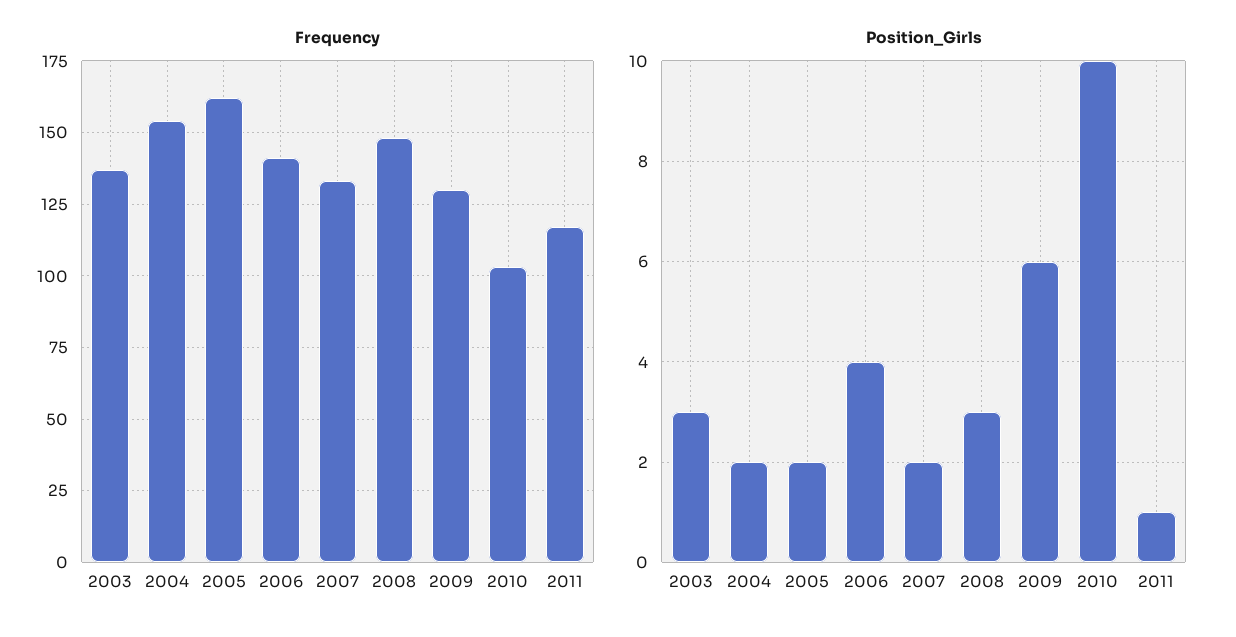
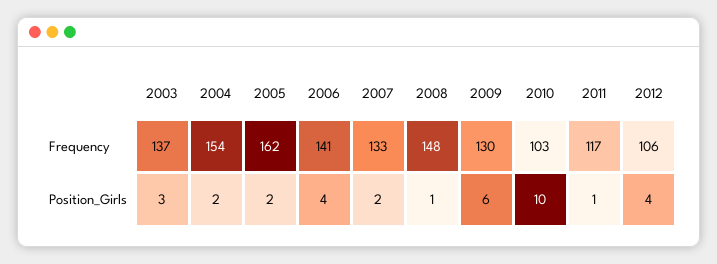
Position_Girls, 2008: 3 -> 1
Frequency, 2012: none -> 106
Position_Girls, 2012: none -> 4

